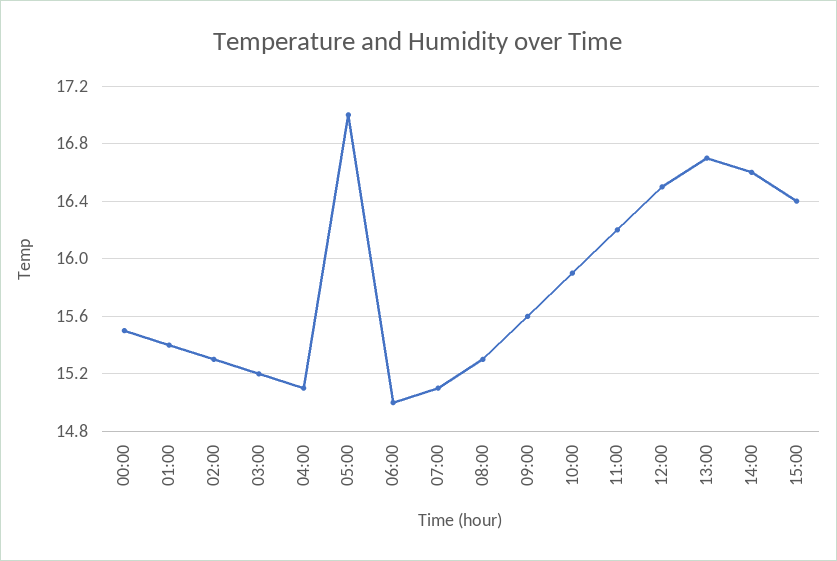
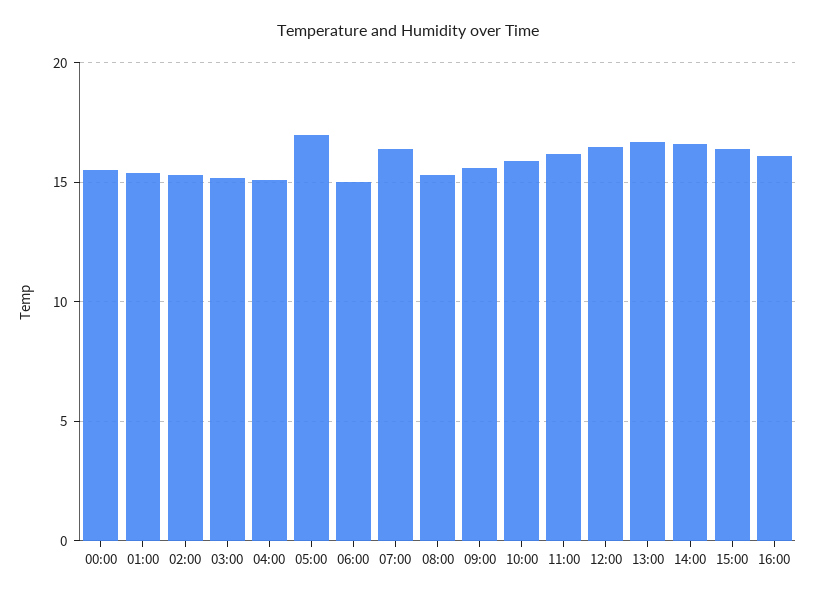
07:00: 15.1 -> 16.5
16:00: none -> 16

